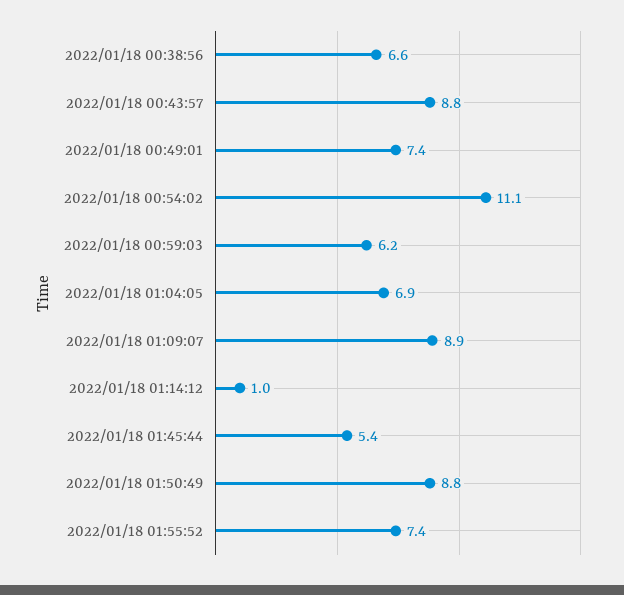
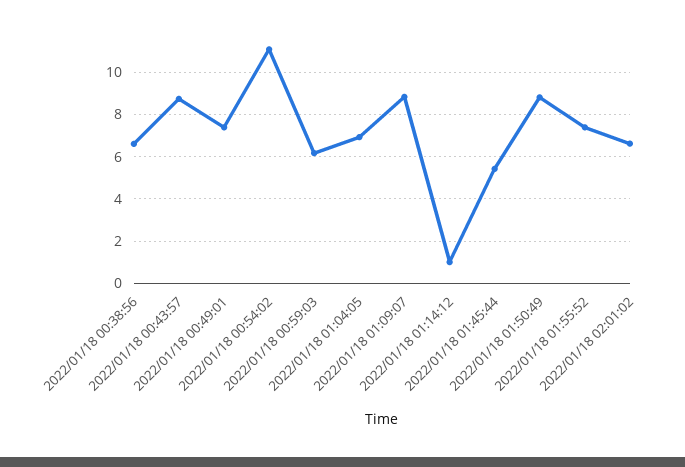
2022/01/18 02:01:02: none -> 6.5

